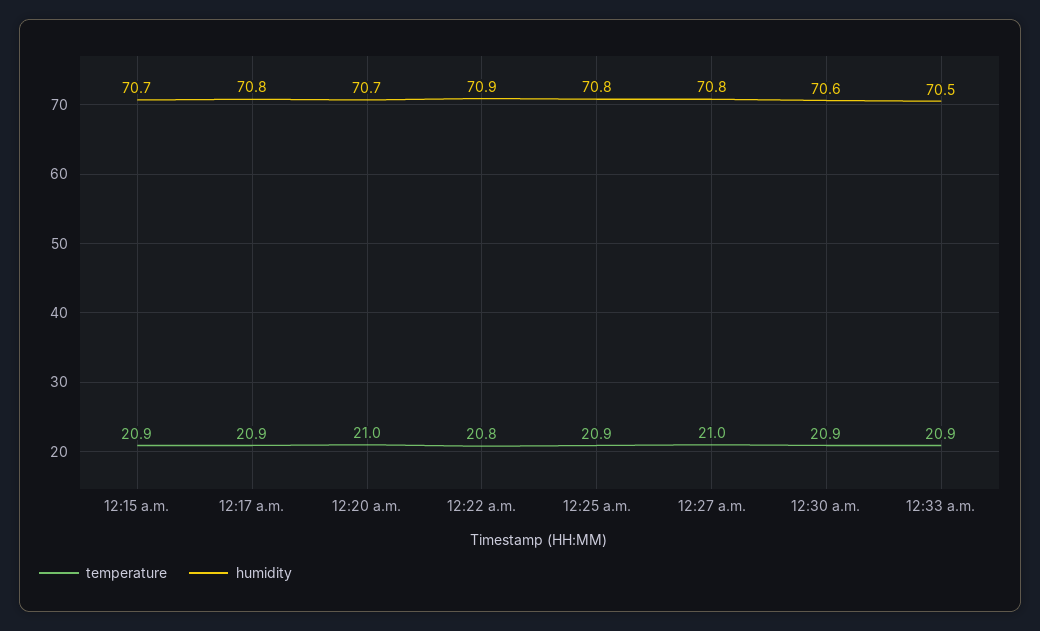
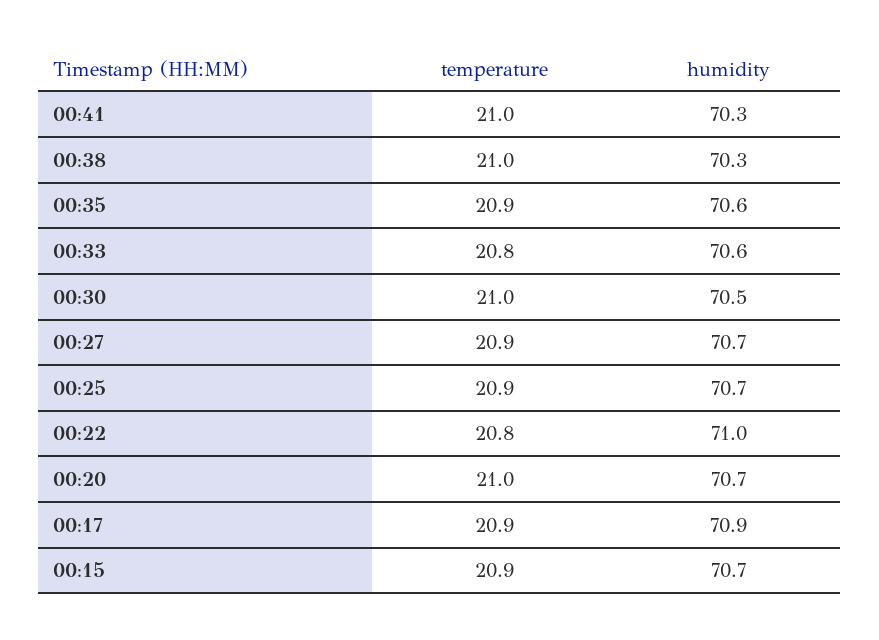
humidity, 12:17 a.m.: 70.8 -> 70.9
humidity, 12:22 a.m.: 70.9 -> 71
humidity, 12:25 a.m.: 70.8 -> 70.7
temperature, 12:27 a.m.: 21 -> 20.9
humidity, 12:27 a.m.: 70.8 -> 70.7
temperature, 12:30 a.m.: 20.9 -> 21
humidity, 12:30 a.m.: 70.6 -> 70.5
temperature, 12:33 a.m.: 20.9 -> 20.8
humidity, 12:33 a.m.: 70.5 -> 70.6
temperature, 00:41: none -> 21
humidity, 00:41: none -> 70.3
temperature, 00:38: none -> 21
humidity, 00:38: none -> 70.3
temperature, 00:35: none -> 20.9
humidity, 00:35: none -> 70.6

